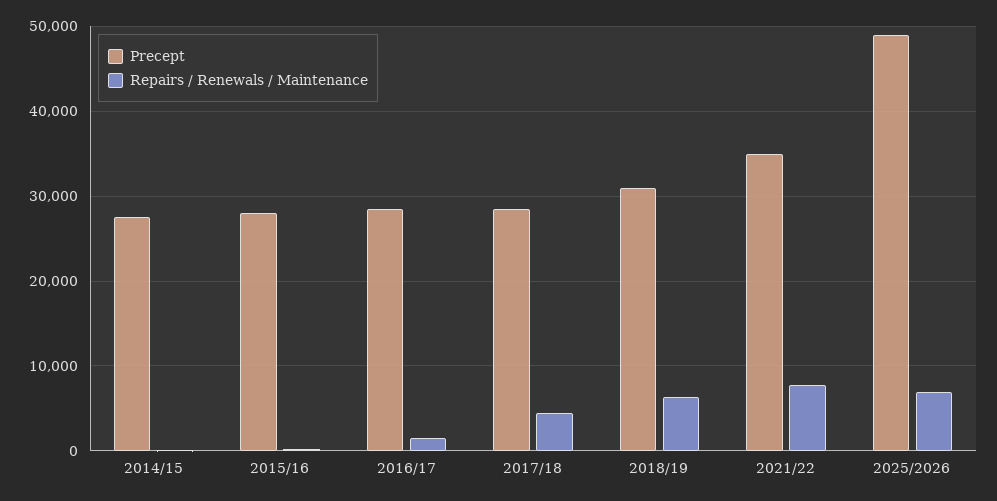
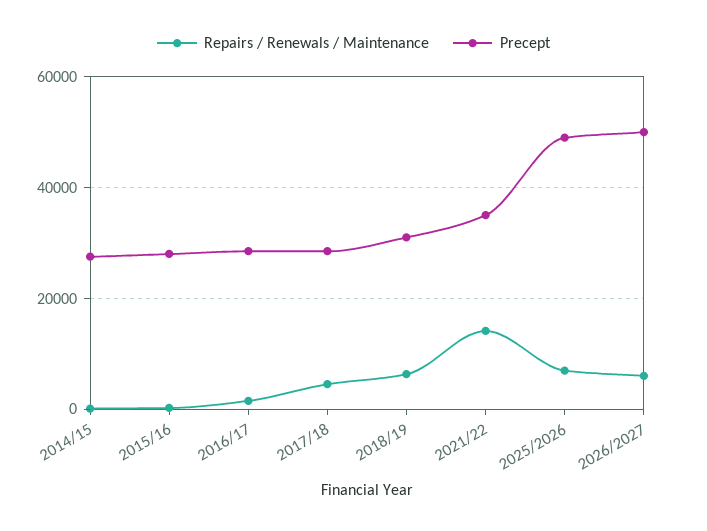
Repairs / Renewals / Maintenance, 2021/22: 8000 -> 14000
Repairs / Renewals / Maintenance, 2026/2027: none -> 6000
Precept, 2026/2027: none -> 50000

